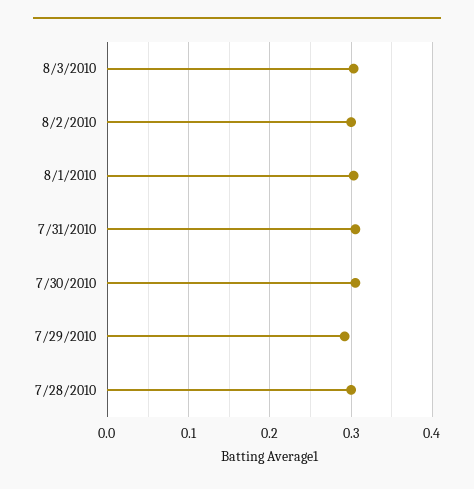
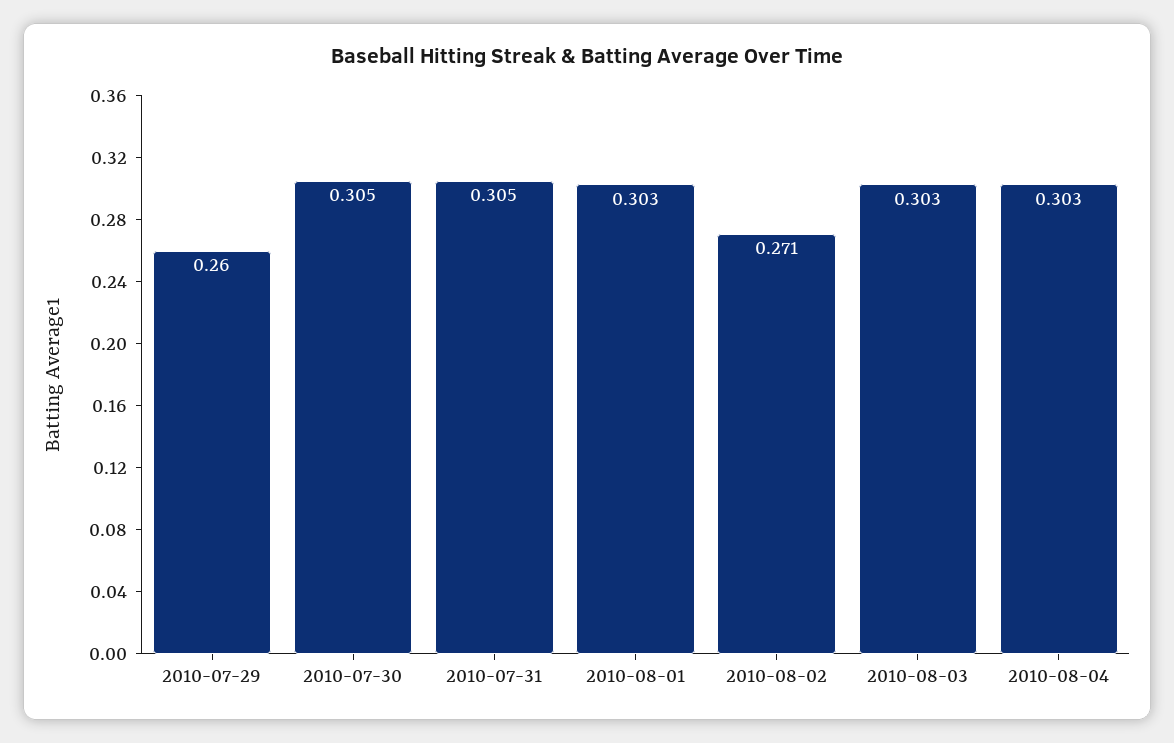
8/2/2010: 0.3 -> 0.271
7/29/2010: 0.29 -> 0.26
7/28/2010: 0.3 -> none
2010-08-04: none -> 0.303

